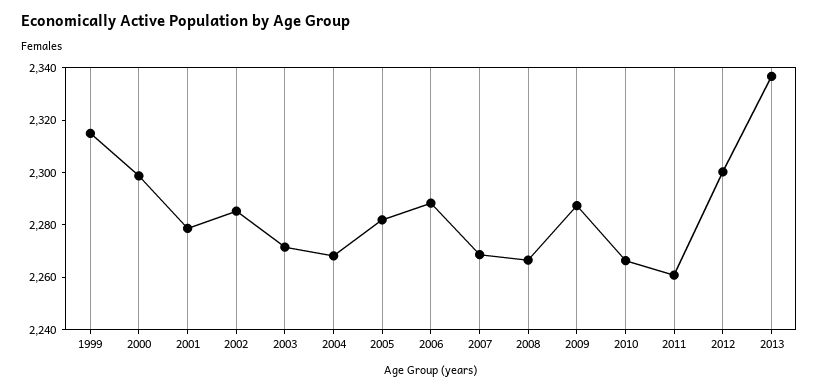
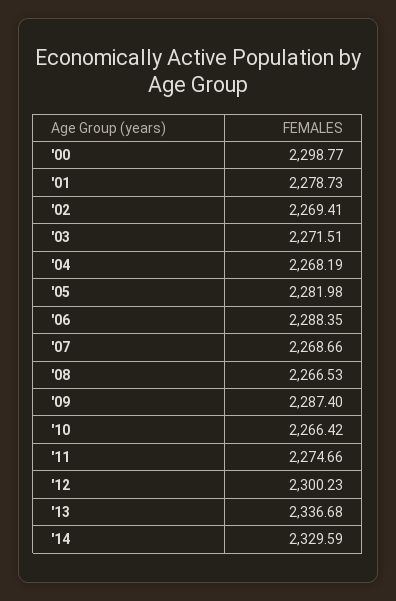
1999: 2315 -> none
2002: 2285 -> 2269.41
2011: 2260 -> 2274.66
'14: none -> 2329.59

